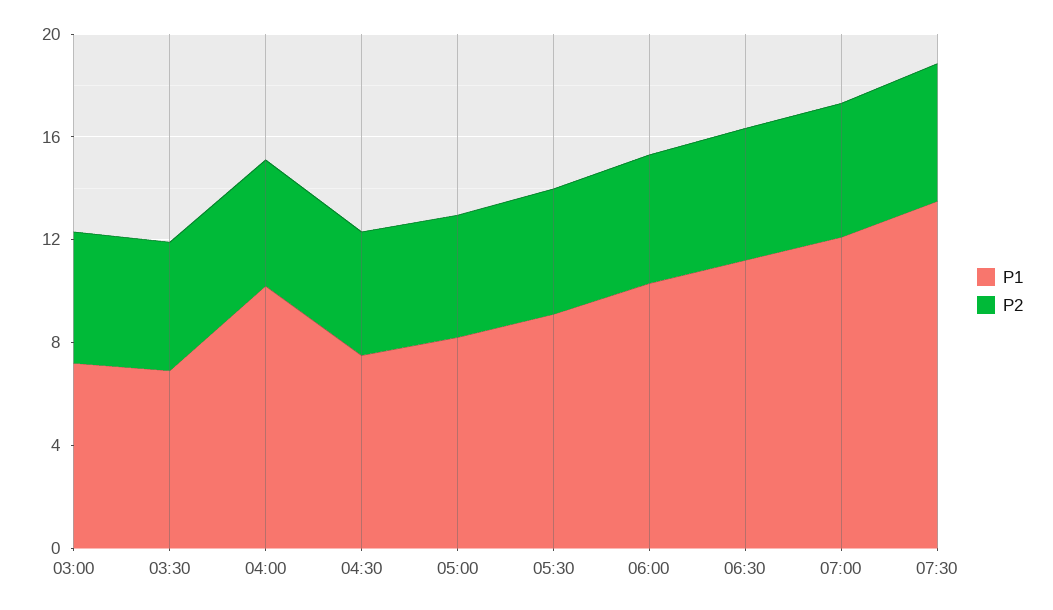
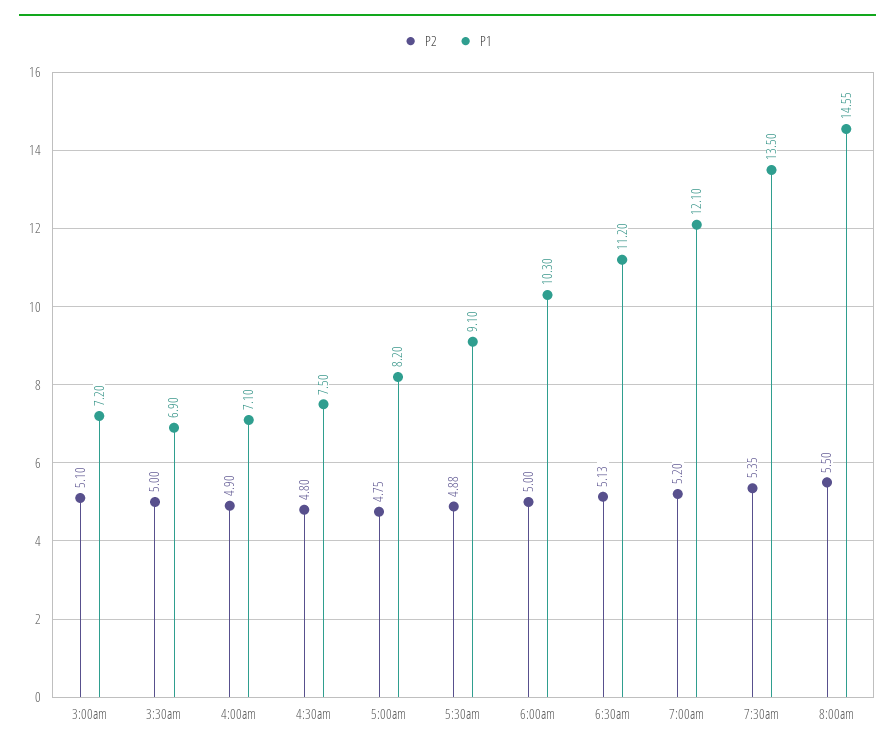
P1, 04:00: 10 -> 7.1
P2, 8:00am: none -> 5.5
P1, 8:00am: none -> 14.55

